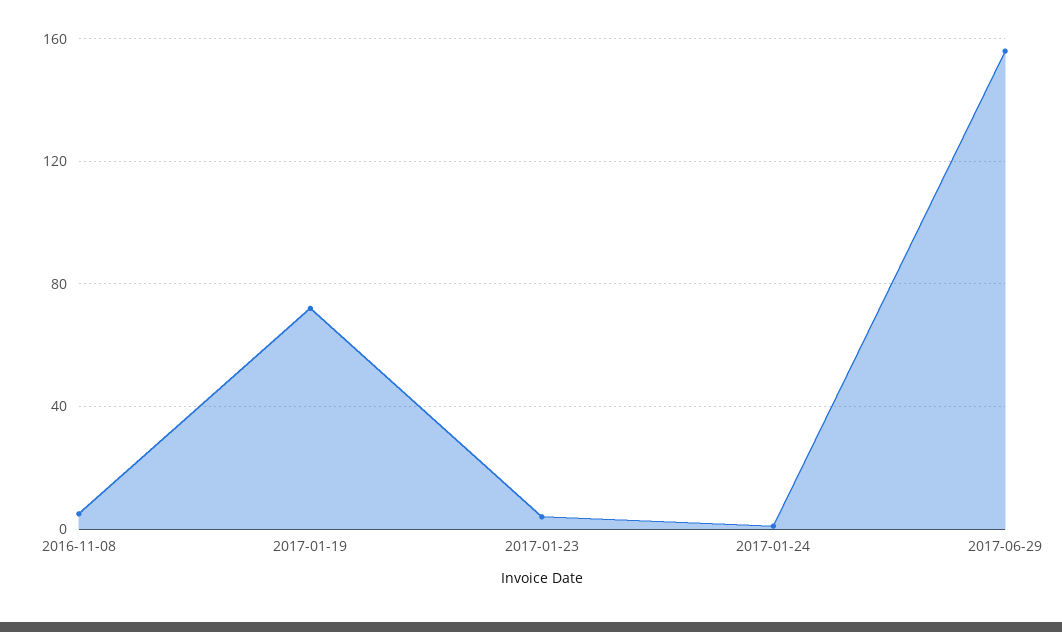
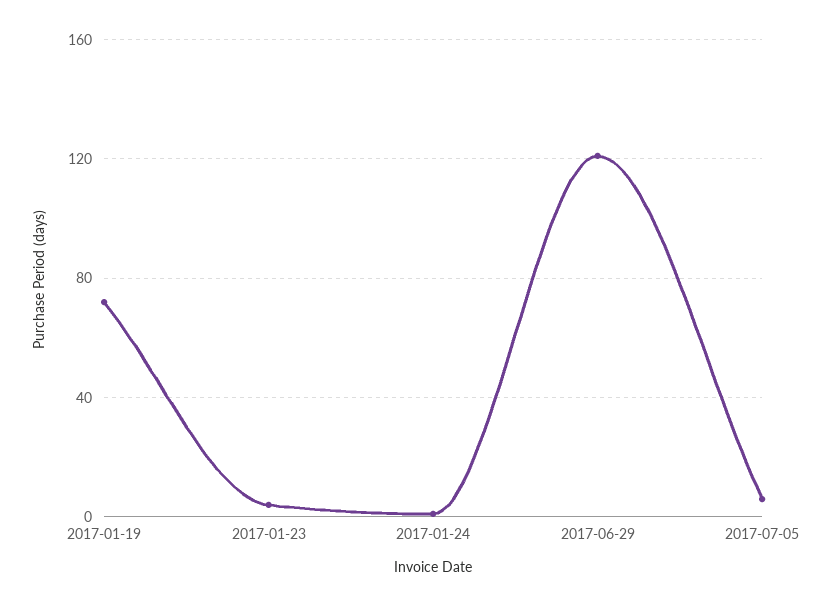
2016-11-08: 5 -> none
2017-06-29: 155 -> 120
2017-07-05: none -> 5

